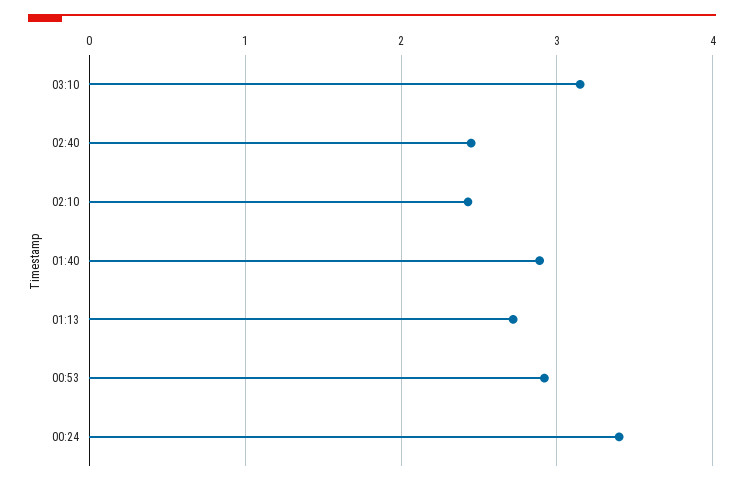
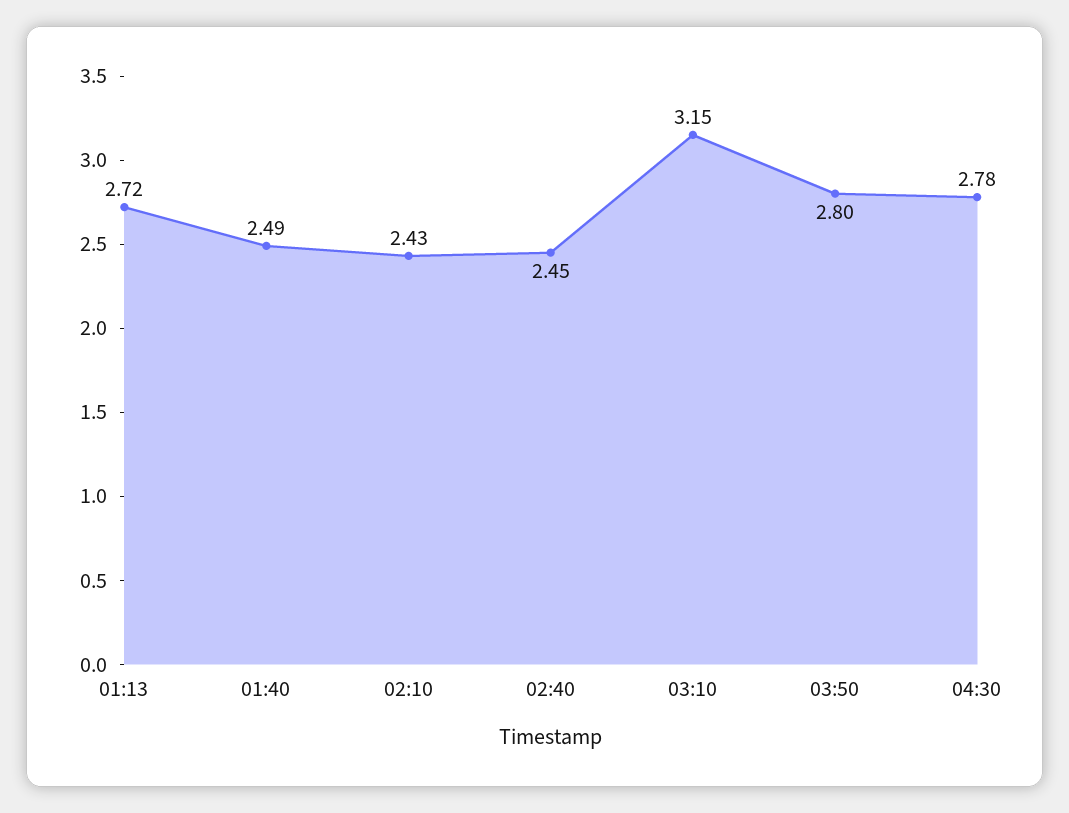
01:40: 2.9 -> 2.49
00:53: 2.9 -> none
00:24: 3.4 -> none
03:50: none -> 2.8
04:30: none -> 2.78

